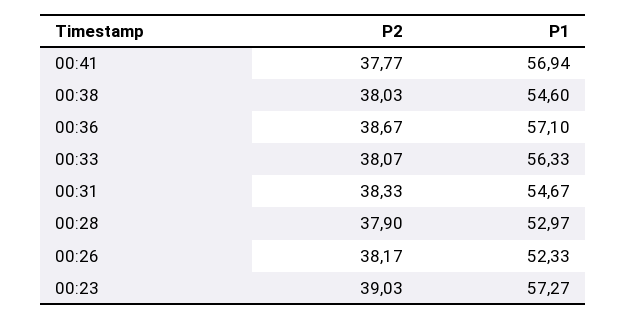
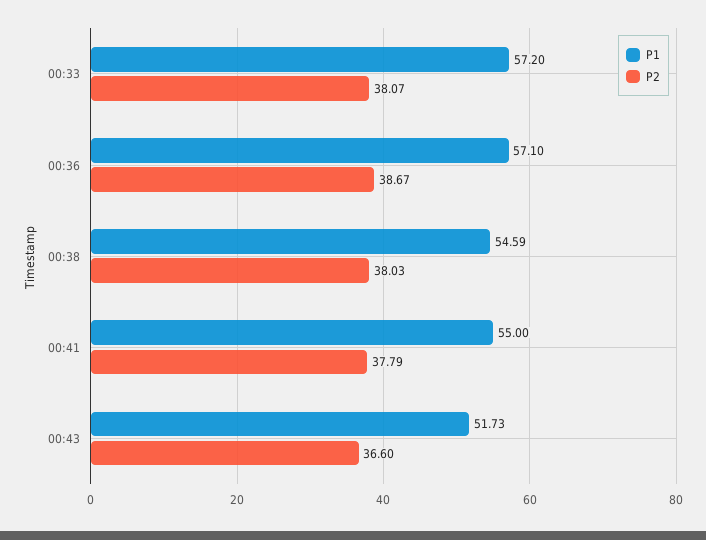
P2, 00:41: 37.77 -> 37.79
P1, 00:41: 56.94 -> 55
P1, 00:38: 54.6 -> 54.59
P1, 00:33: 56.33 -> 57.2
P2, 00:31: 38.33 -> none
P1, 00:31: 54.67 -> none
P2, 00:28: 37.9 -> none
P1, 00:28: 52.97 -> none
P2, 00:26: 38.17 -> none
P1, 00:26: 52.33 -> none
P2, 00:23: 39.03 -> none
P1, 00:23: 57.27 -> none
P1, 00:43: none -> 51.73
P2, 00:43: none -> 36.6

